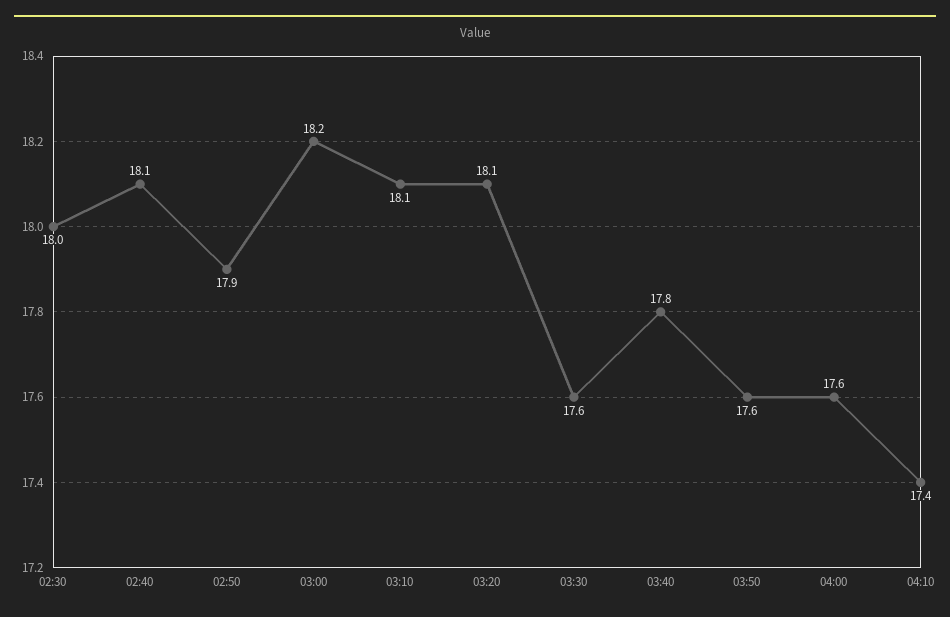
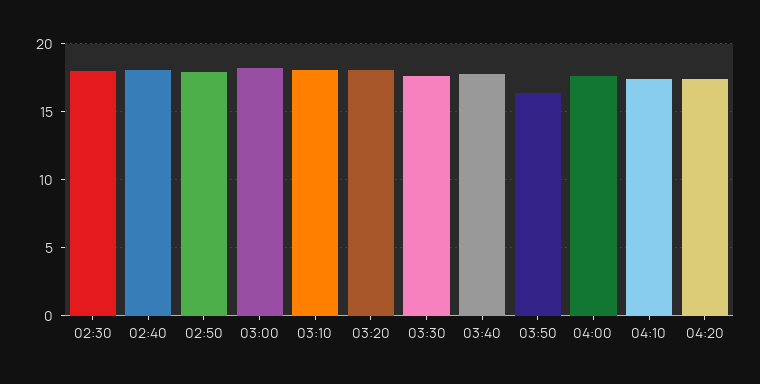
03:50: 17.6 -> 16.5
04:20: none -> 17.5

